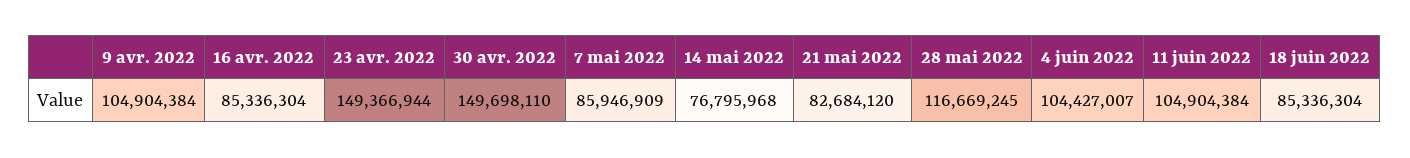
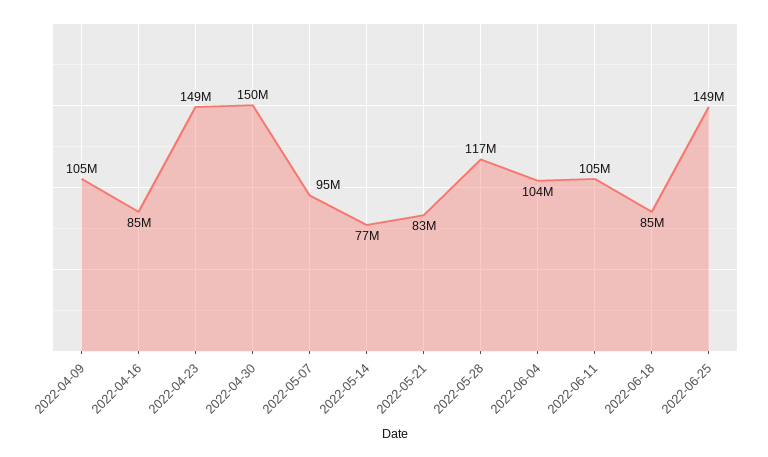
7 mai 2022: 85946909 -> 95000000
2022-06-25: none -> 149000000

